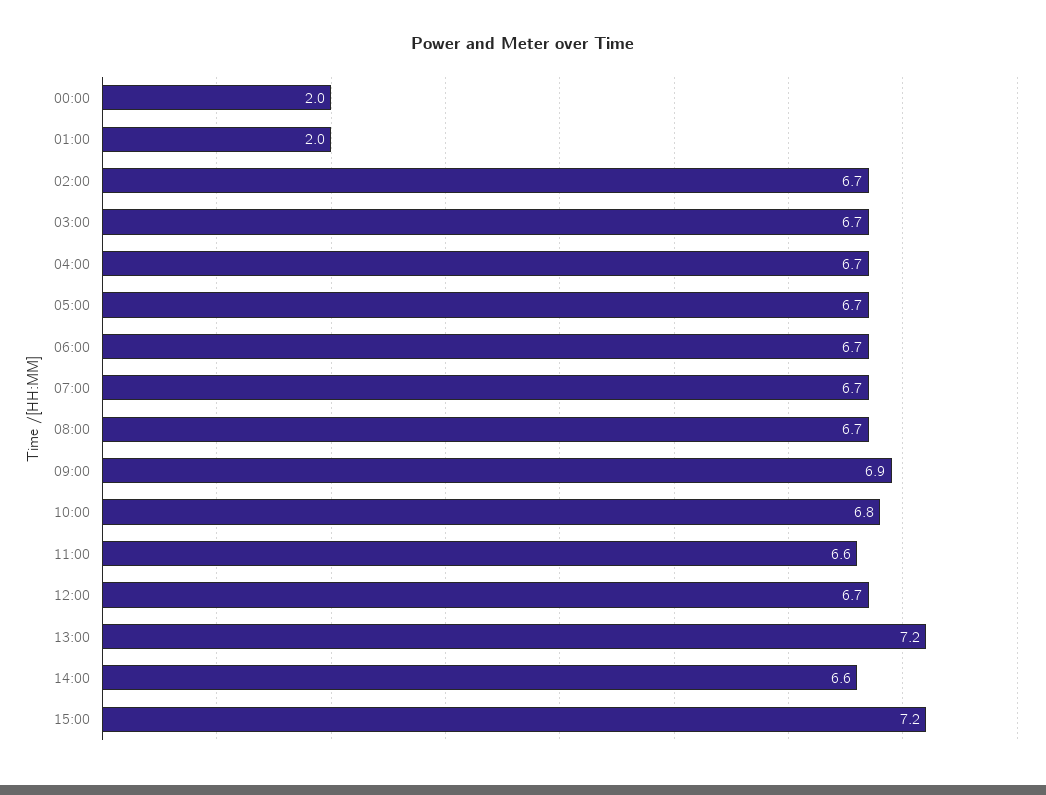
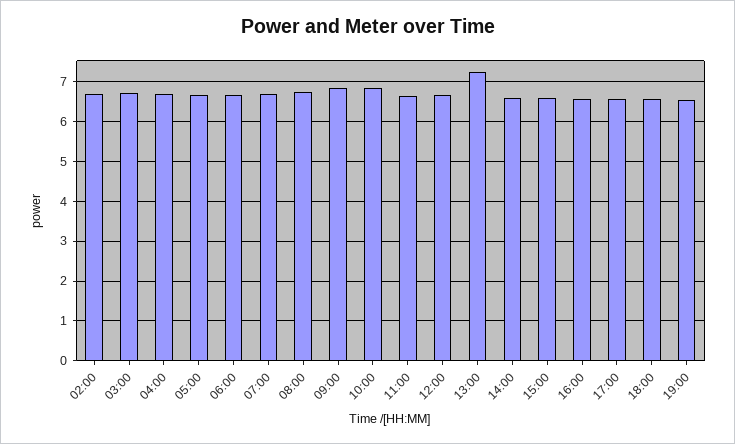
00:00: 2 -> none
01:00: 2 -> none
15:00: 7.2 -> 6.6
16:00: none -> 6.6
17:00: none -> 6.6
18:00: none -> 6.6
19:00: none -> 6.6

